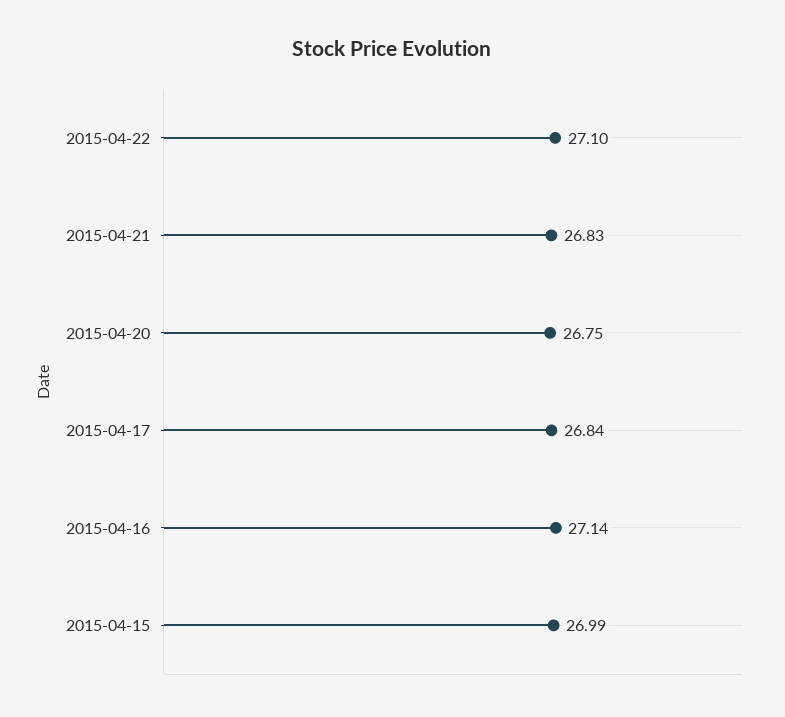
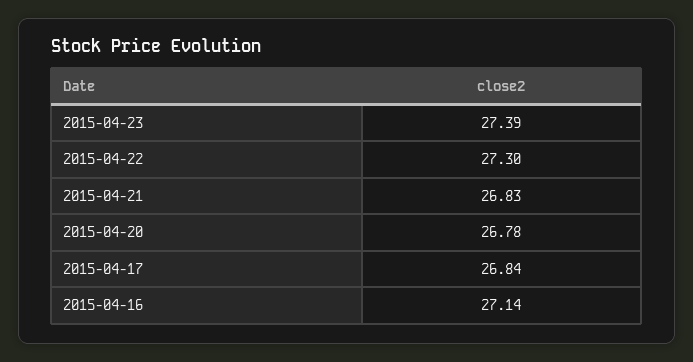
2015-04-22: 27.1 -> 27.3
2015-04-20: 26.75 -> 26.78
2015-04-15: 26.99 -> none
2015-04-23: none -> 27.39

